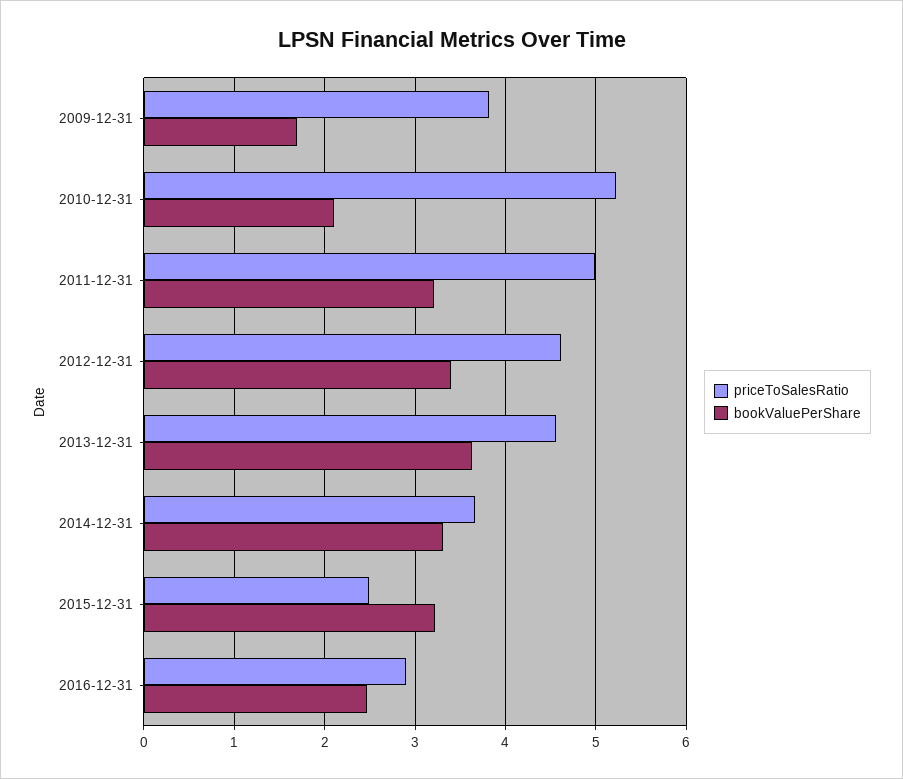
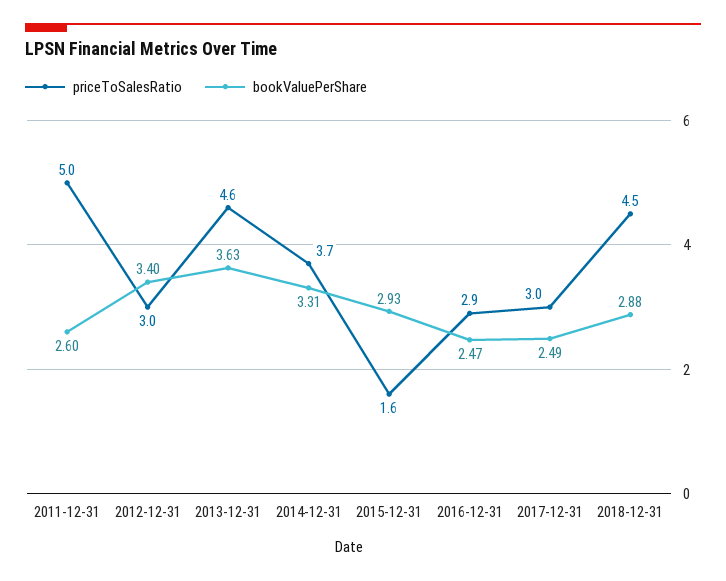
priceToSalesRatio, 2009-12-31: 3.8 -> none
bookValuePerShare, 2009-12-31: 1.7 -> none
priceToSalesRatio, 2010-12-31: 5.2 -> none
bookValuePerShare, 2010-12-31: 2.1 -> none
bookValuePerShare, 2011-12-31: 3.2 -> 2.6
priceToSalesRatio, 2012-12-31: 4.6 -> 3
priceToSalesRatio, 2015-12-31: 2.5 -> 1.6
bookValuePerShare, 2015-12-31: 3.2 -> 2.93
priceToSalesRatio, 2017-12-31: none -> 3
bookValuePerShare, 2017-12-31: none -> 2.49
priceToSalesRatio, 2018-12-31: none -> 4.5
bookValuePerShare, 2018-12-31: none -> 2.88

